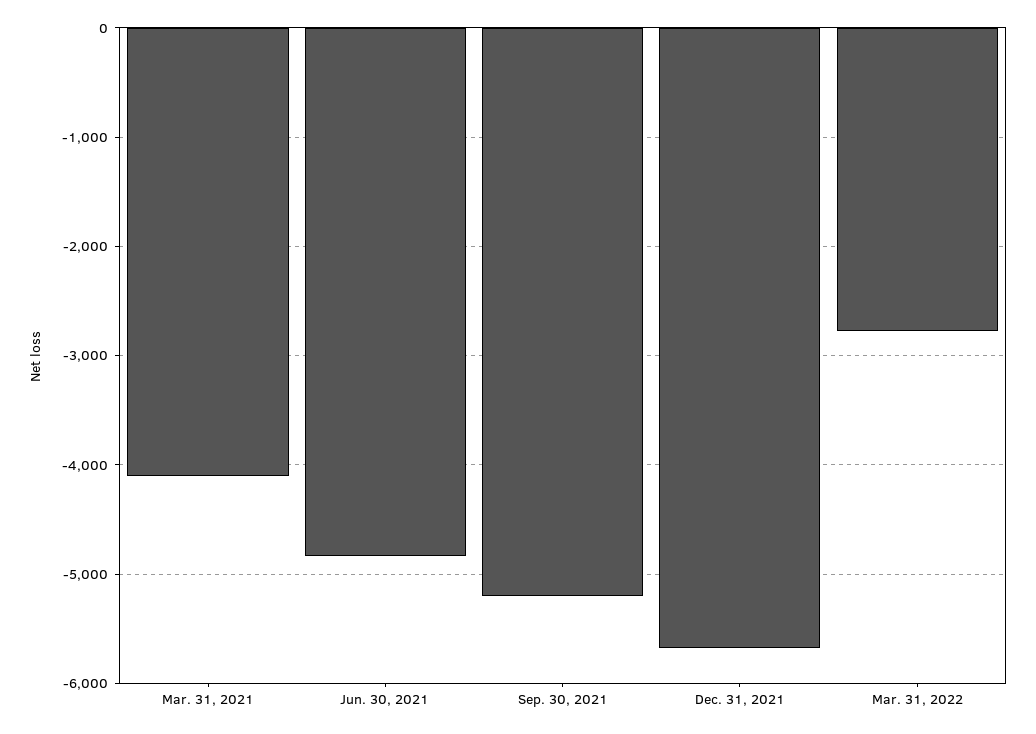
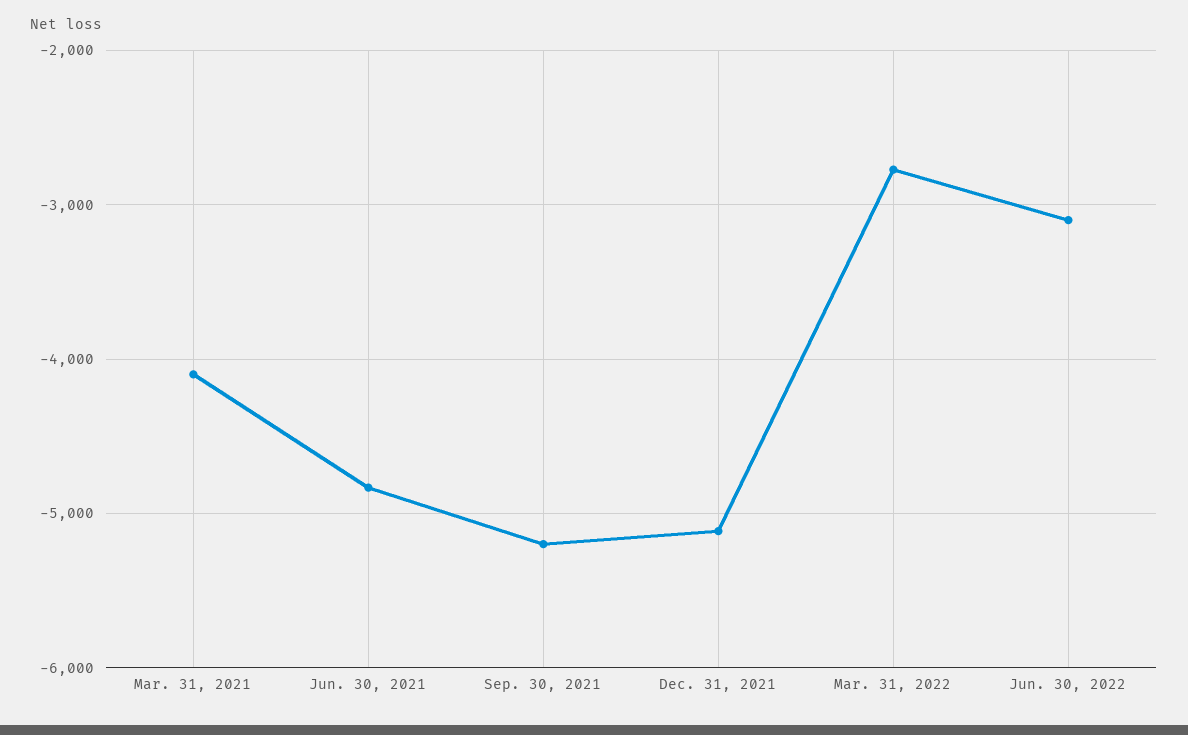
Dec. 31, 2021: -5700 -> -5100
Jun. 30, 2022: none -> -3100

